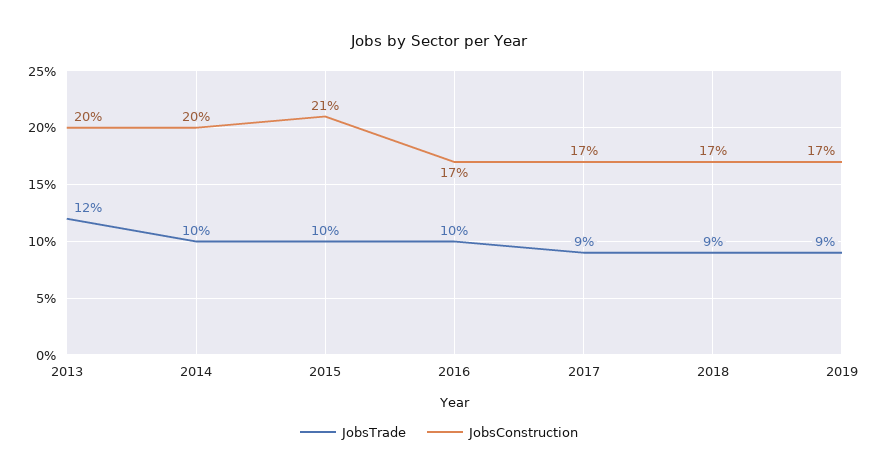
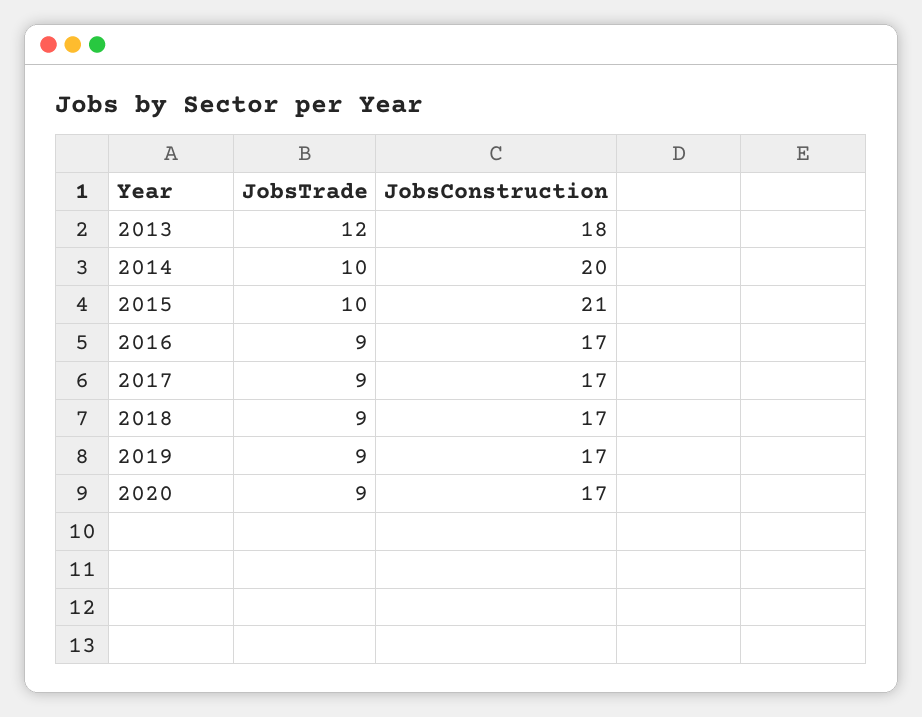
JobsConstruction, 2013: 20 -> 18
JobsTrade, 2016: 10 -> 9
JobsTrade, 2020: none -> 9
JobsConstruction, 2020: none -> 17

